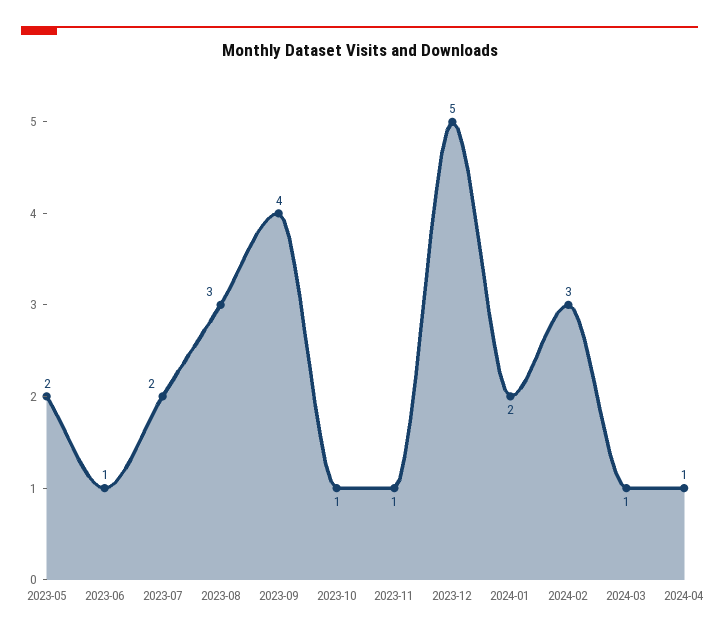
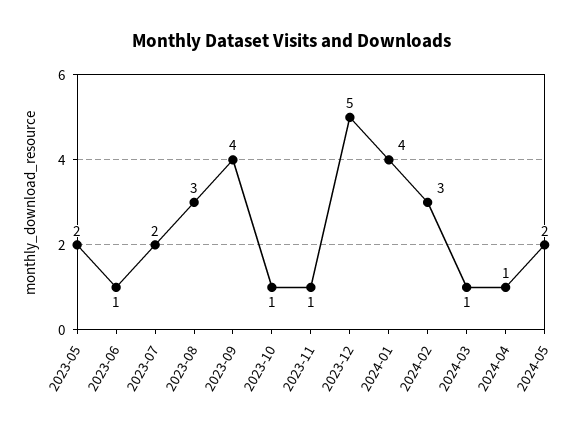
2024-01: 2 -> 4
2024-05: none -> 2

